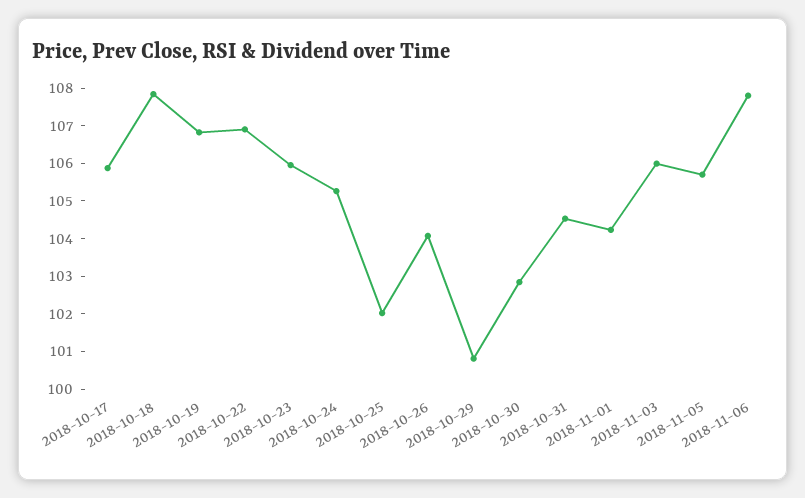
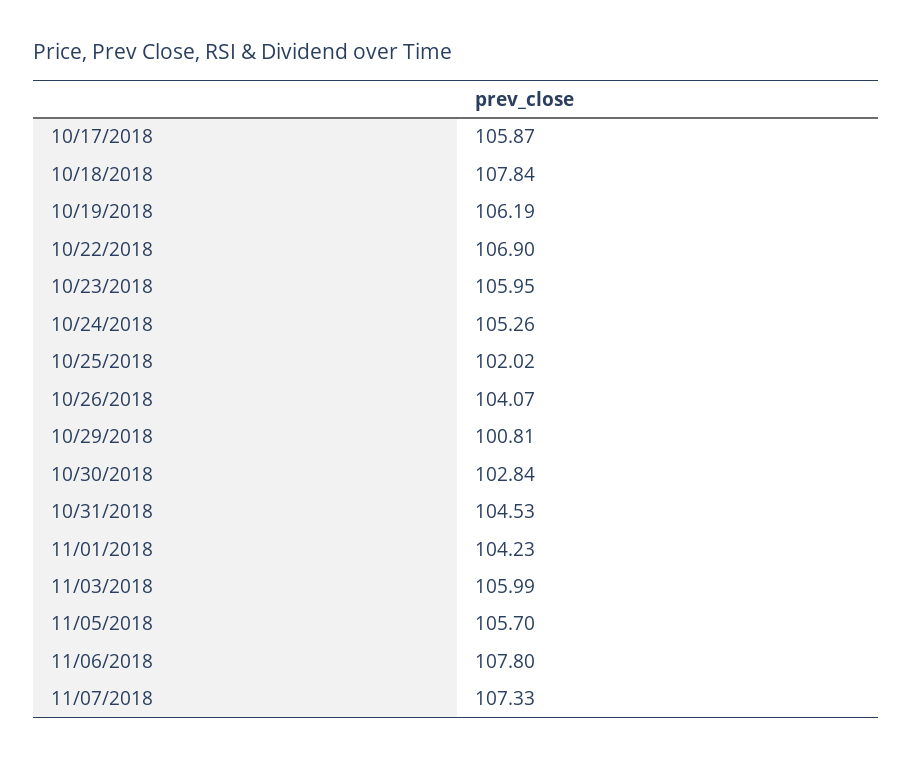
2018-10-19: 106.75 -> 106.19
11/07/2018: none -> 107.33

